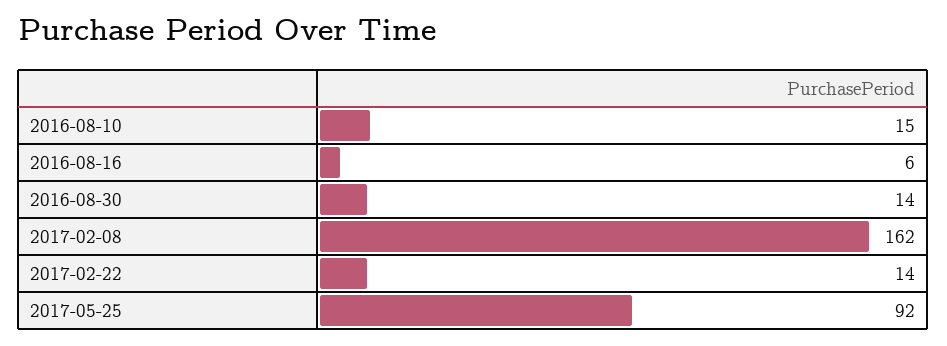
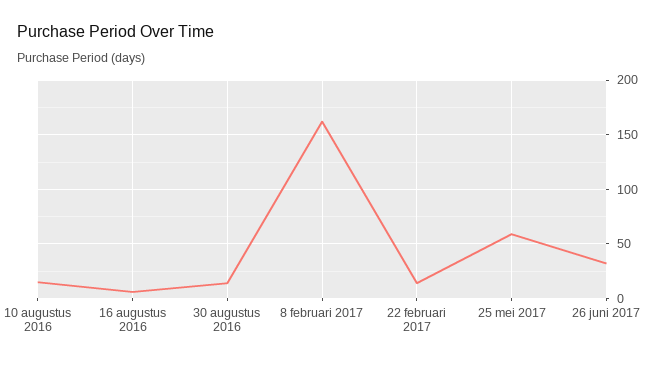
2017-05-25: 92 -> 60
26 juni 2017: none -> 30

